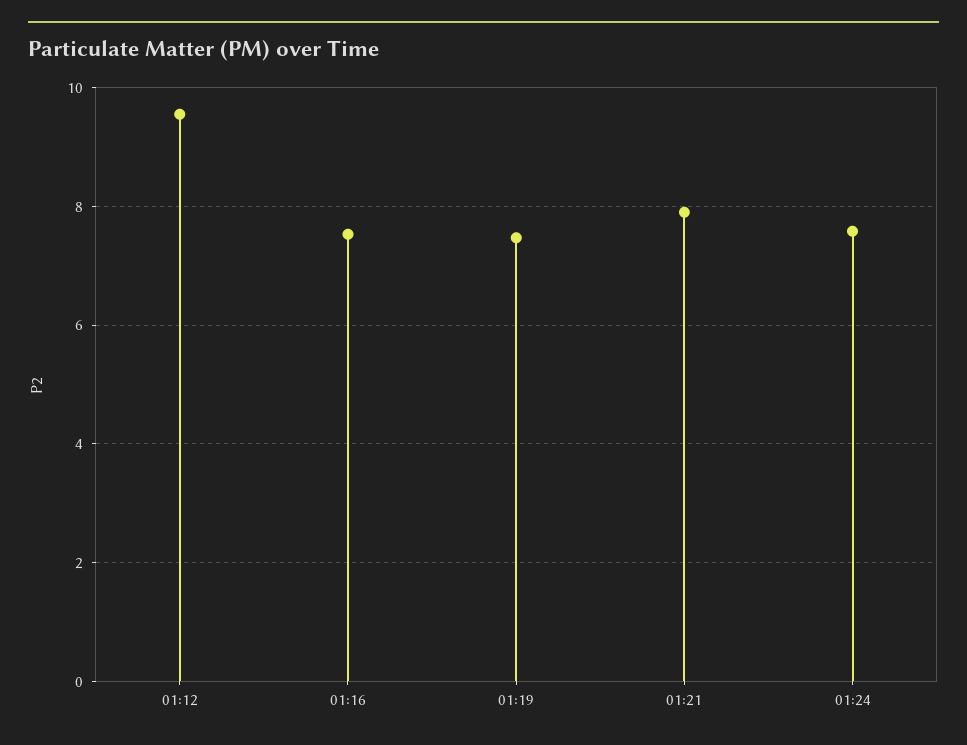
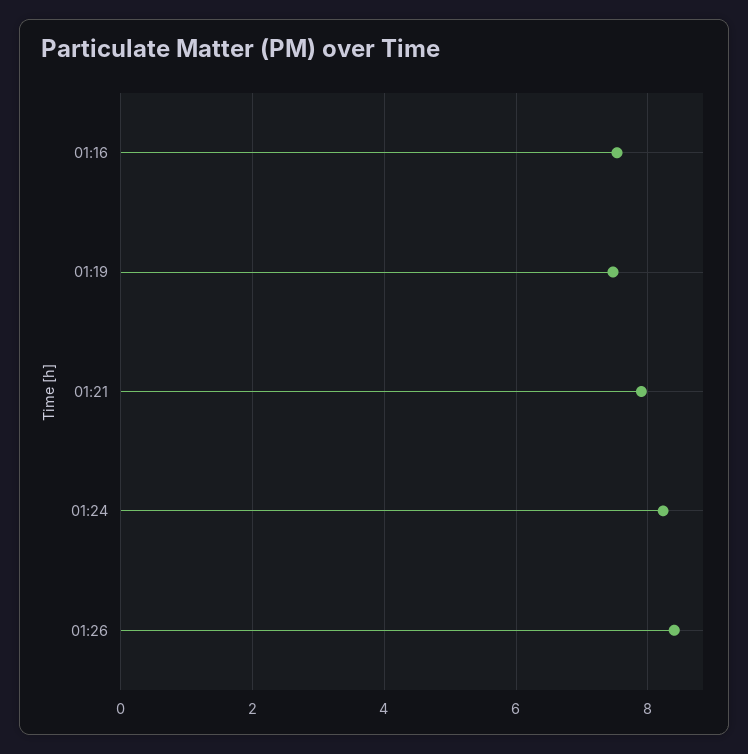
01:12: 9.6 -> none
01:24: 7.6 -> 8.2
01:26: none -> 8.4

